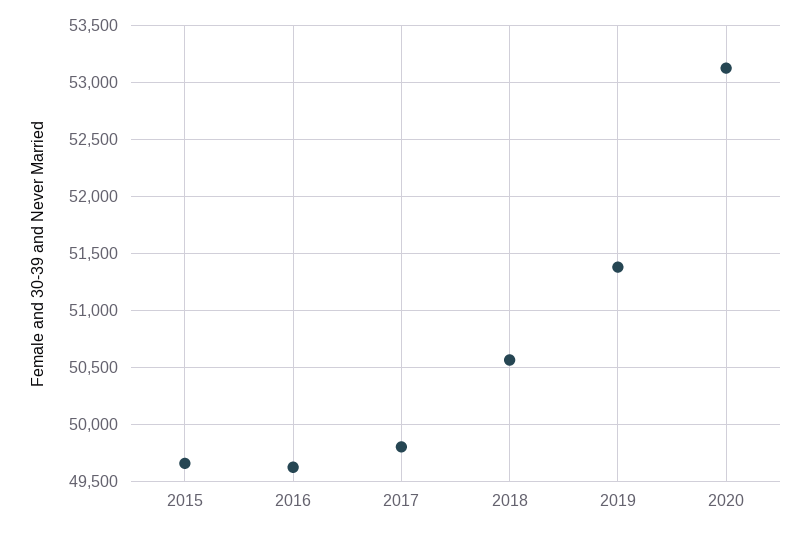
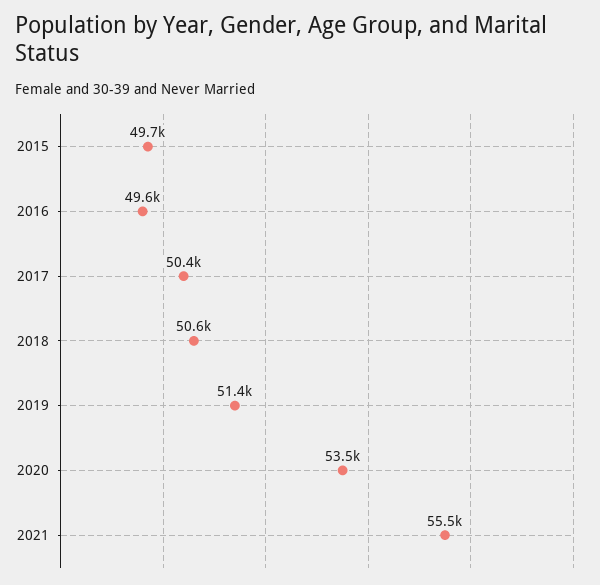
2017: 49800 -> 50400
2020: 53100 -> 53500
2021: none -> 55500

